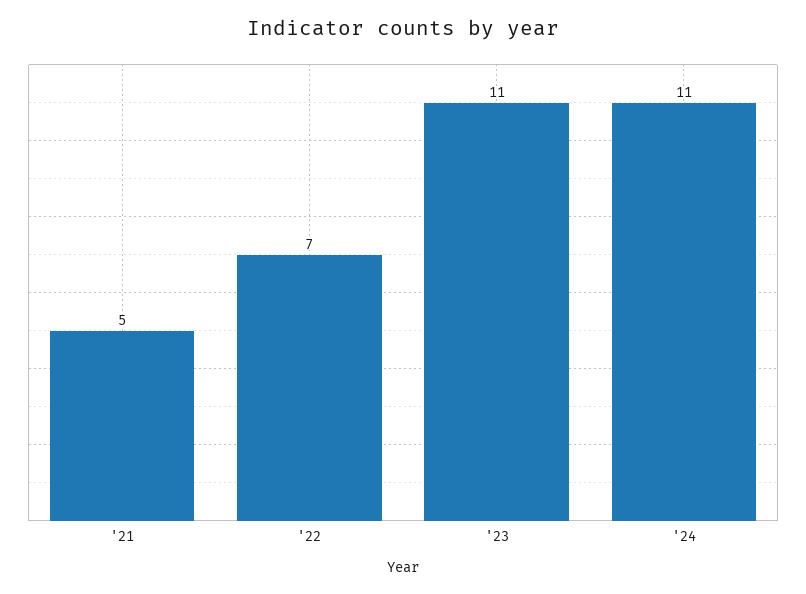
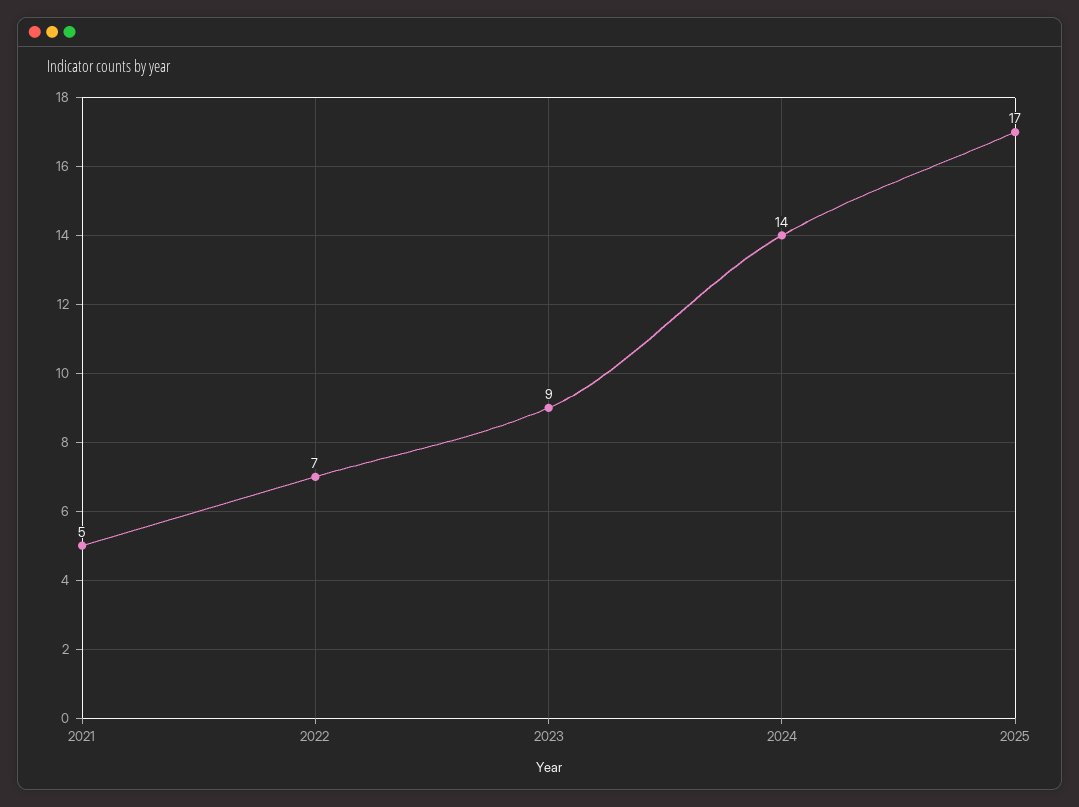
'23: 11 -> 9
'24: 11 -> 14
2025: none -> 17

